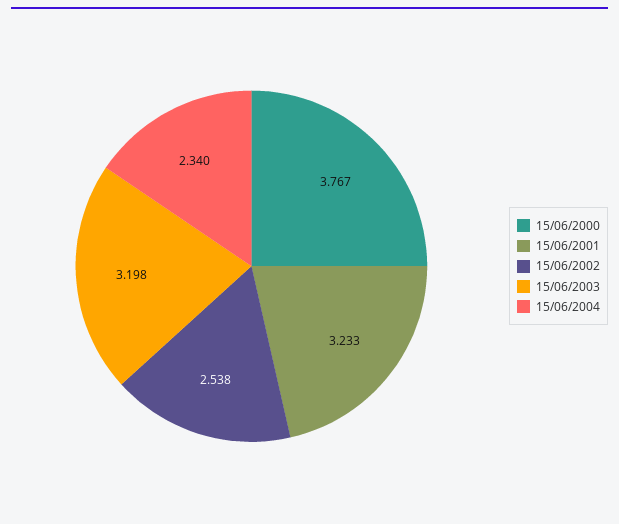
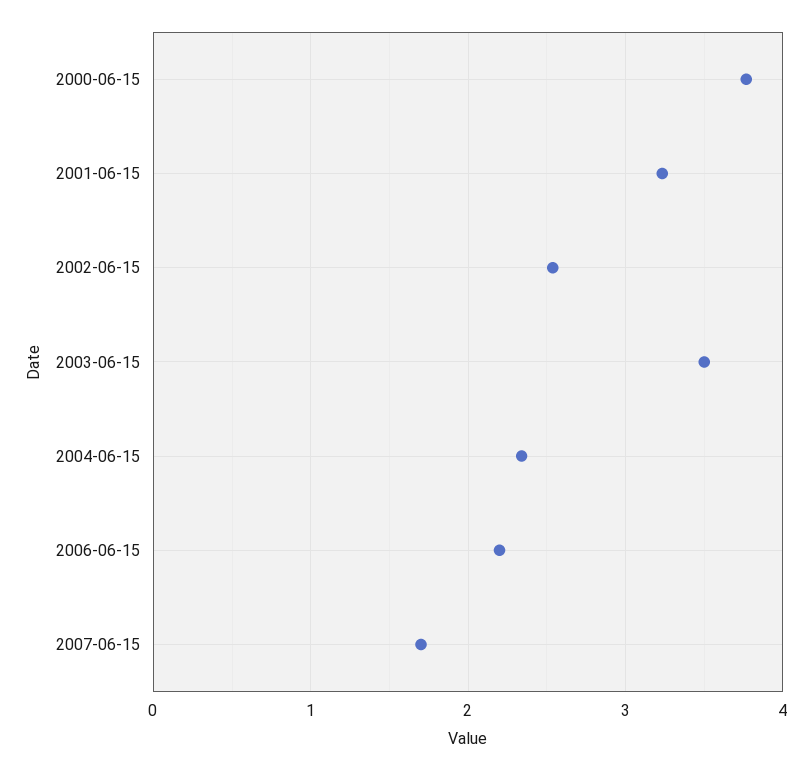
15/06/2003: 3.198 -> 3.5
2006-06-15: none -> 2.2
2007-06-15: none -> 1.7

